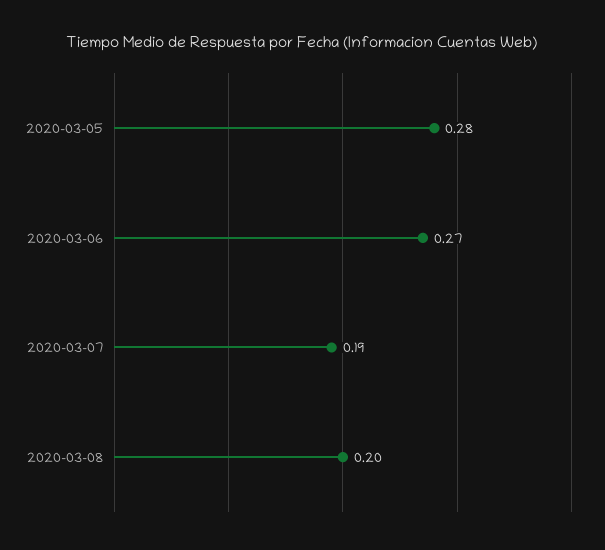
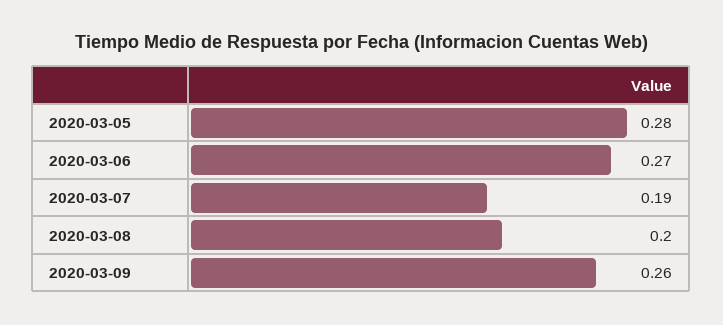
2020-03-09: none -> 0.26

